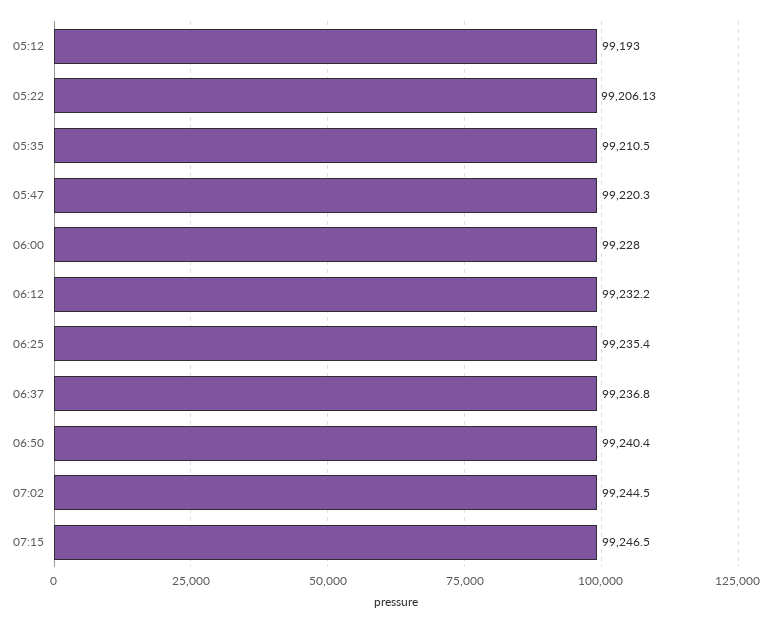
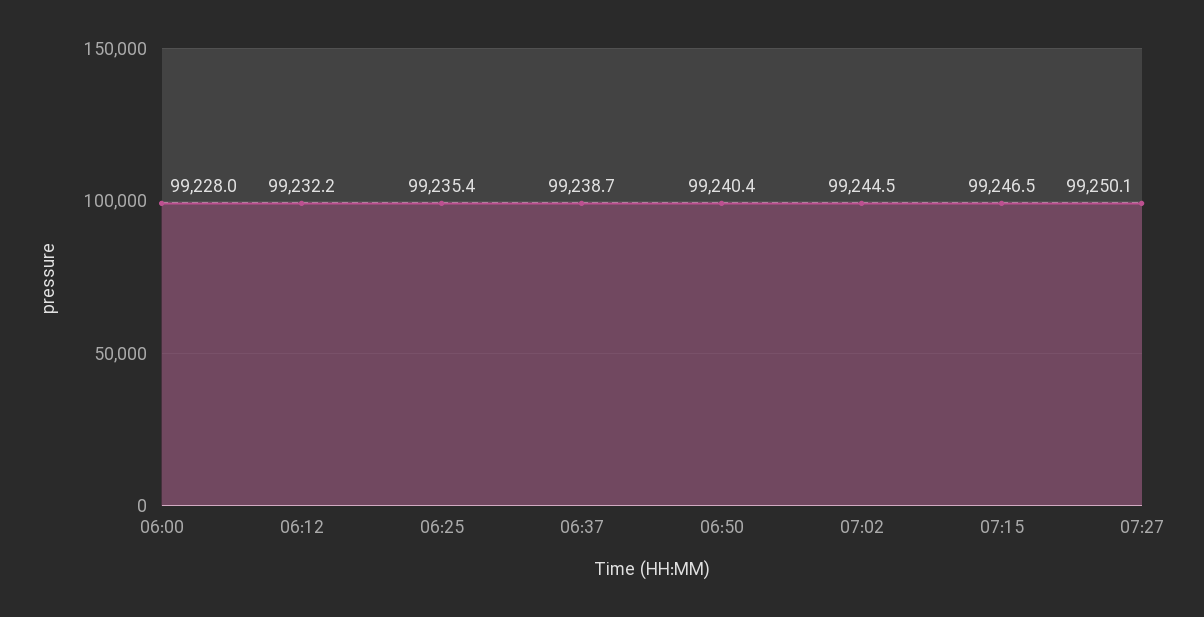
05:12: 99193 -> none
05:22: 99206.13 -> none
05:35: 99210.5 -> none
05:47: 99220.3 -> none
06:37: 99236.8 -> 99238.7
07:27: none -> 99250.1

